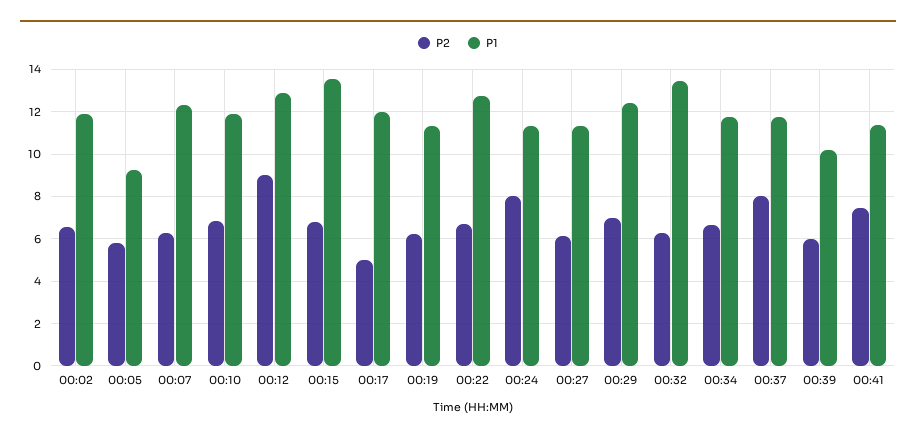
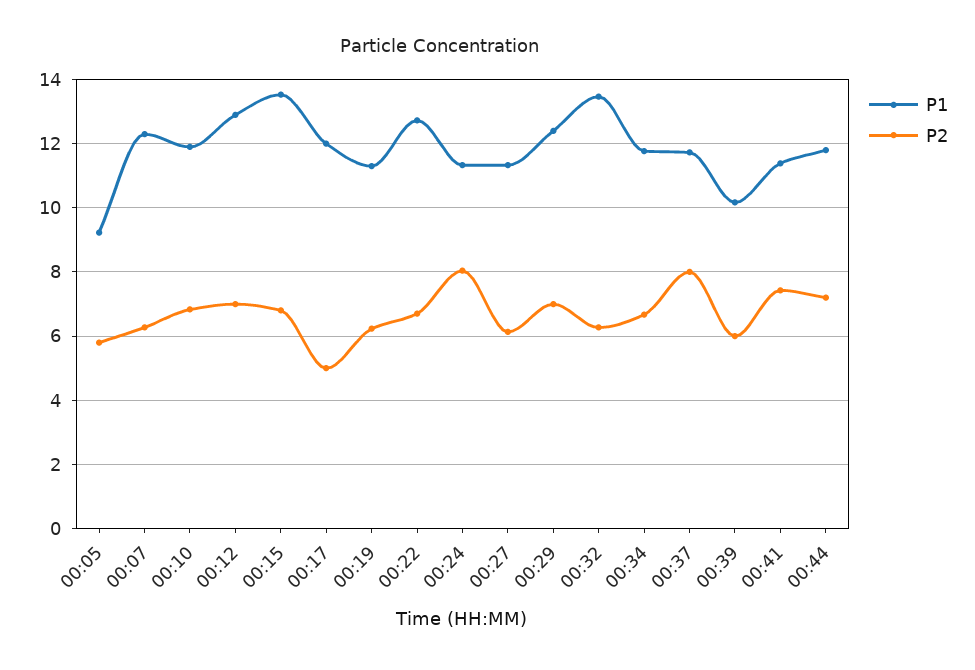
P2, 00:02: 6.5 -> none
P1, 00:02: 12 -> none
P2, 00:12: 9 -> 7
P1, 00:44: none -> 11.8
P2, 00:44: none -> 7.2

